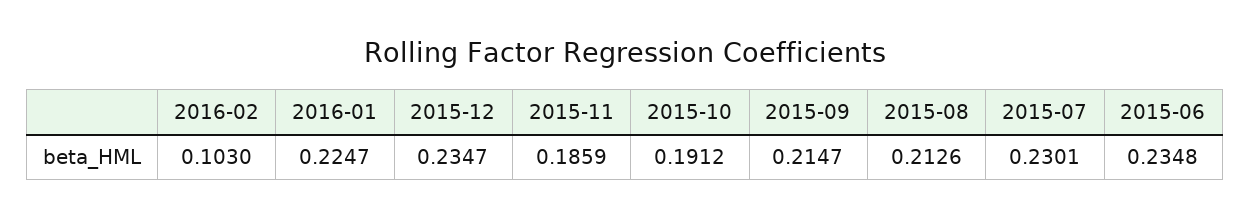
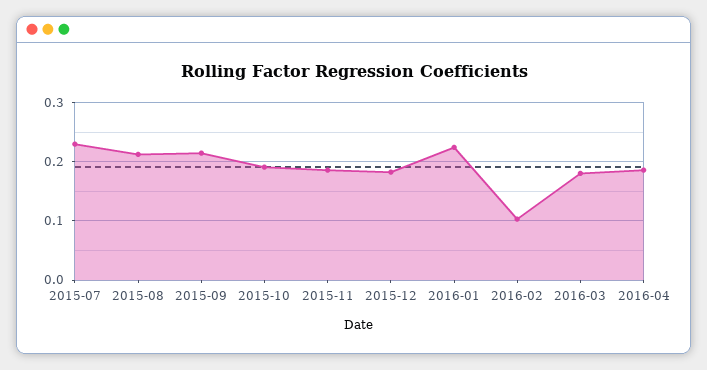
2015-12: 0.2347 -> 0.18
2015-06: 0.2348 -> none
2016-03: none -> 0.18
2016-04: none -> 0.18

